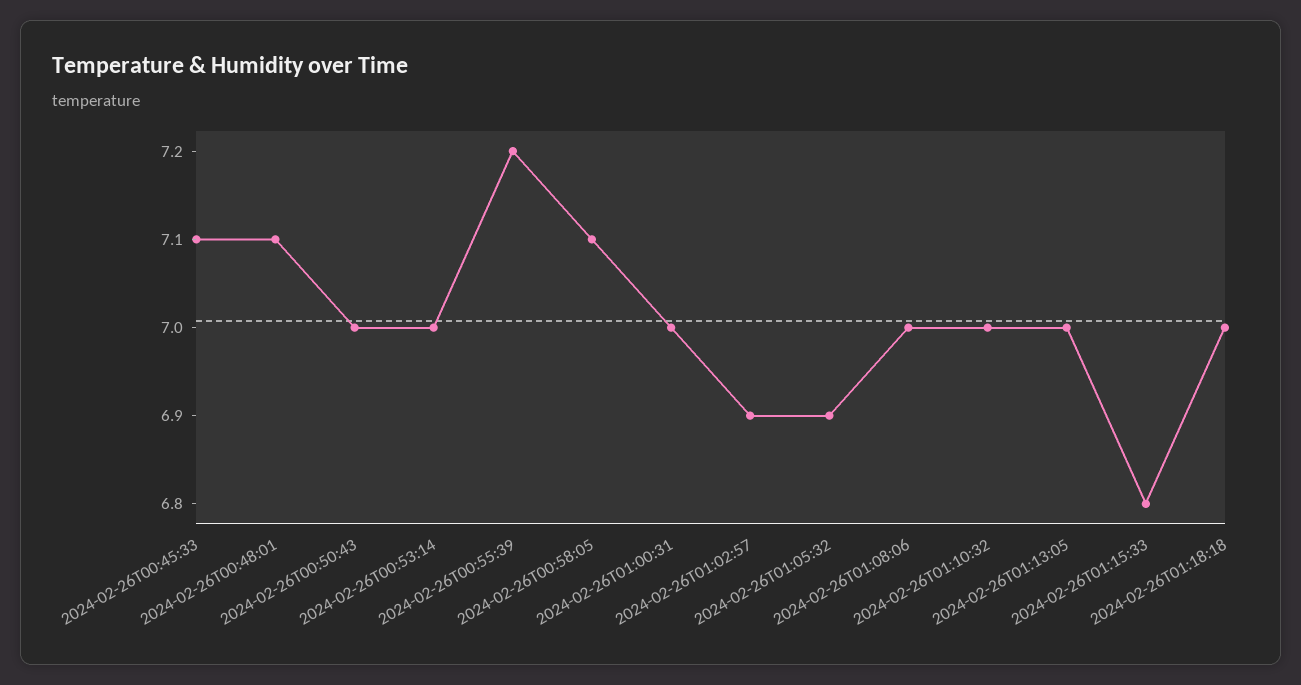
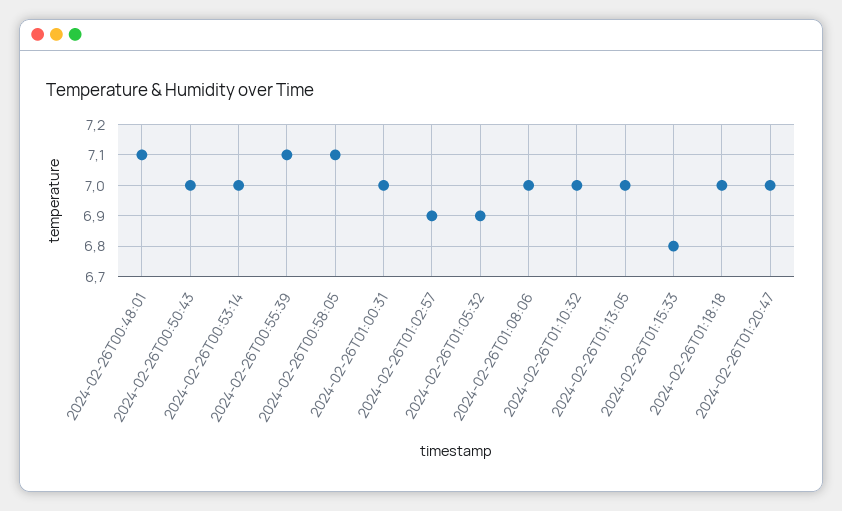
2024-02-26T00:45:33: 7.1 -> none
2024-02-26T00:55:39: 7.2 -> 7.1
2024-02-26T01:20:47: none -> 7

